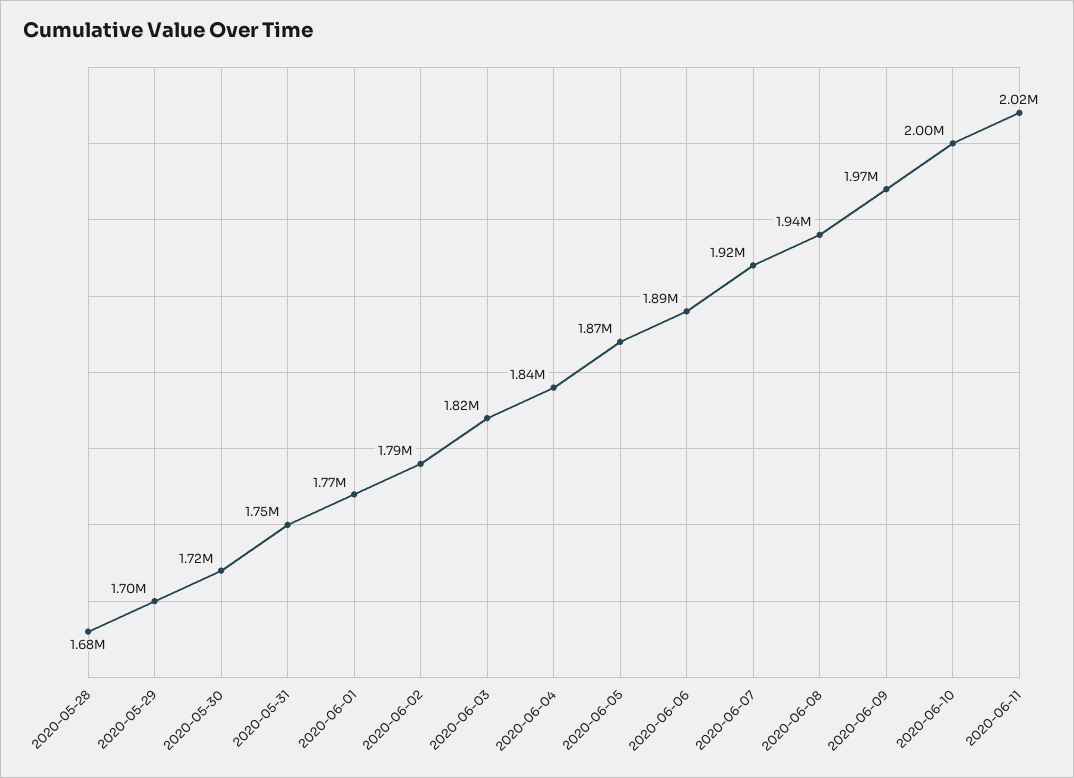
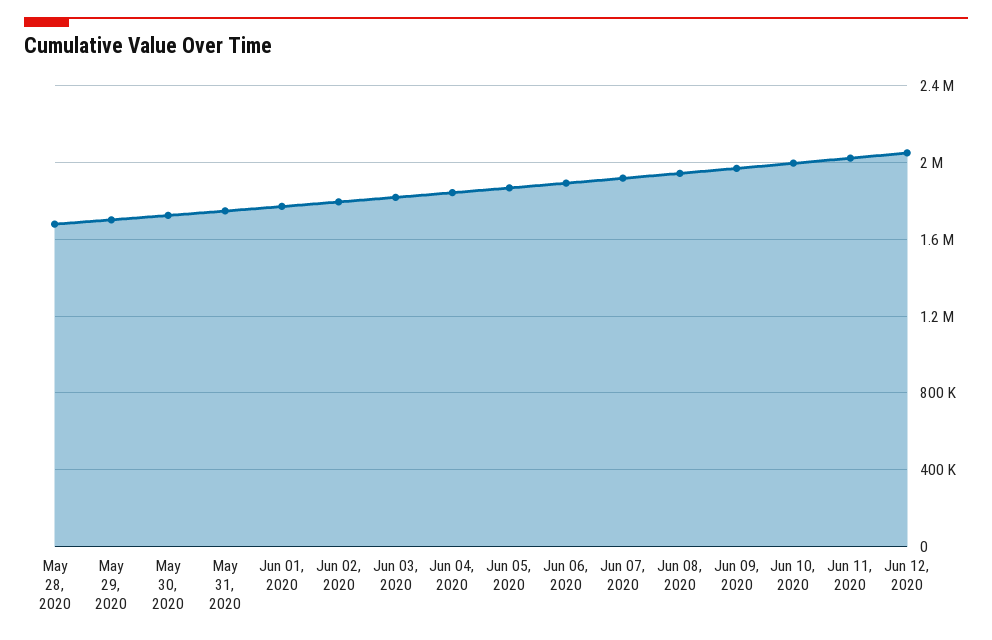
Jun 12, 2020: none -> 2050000

